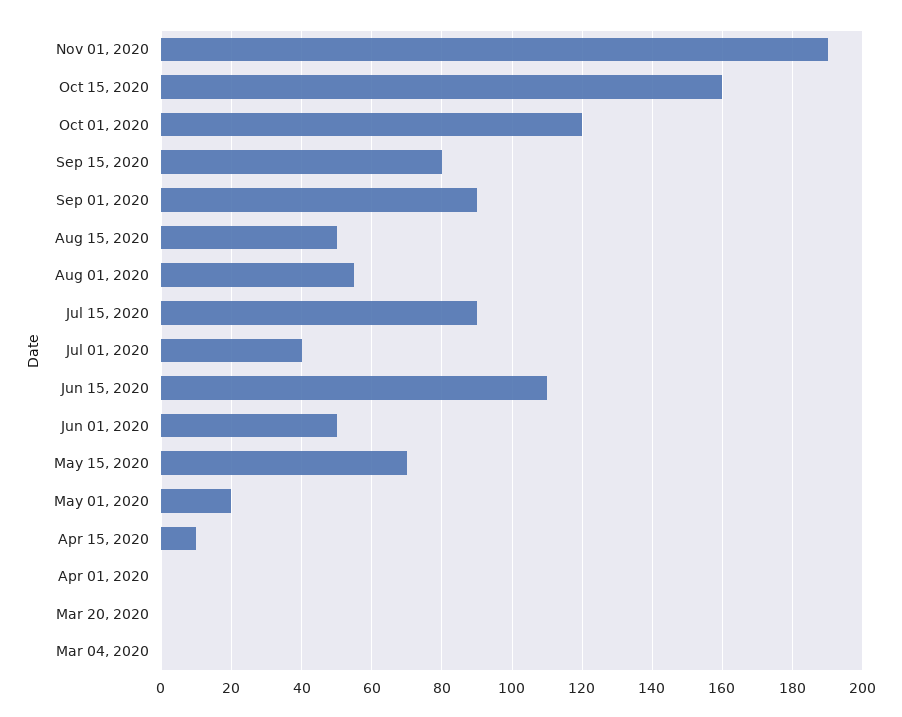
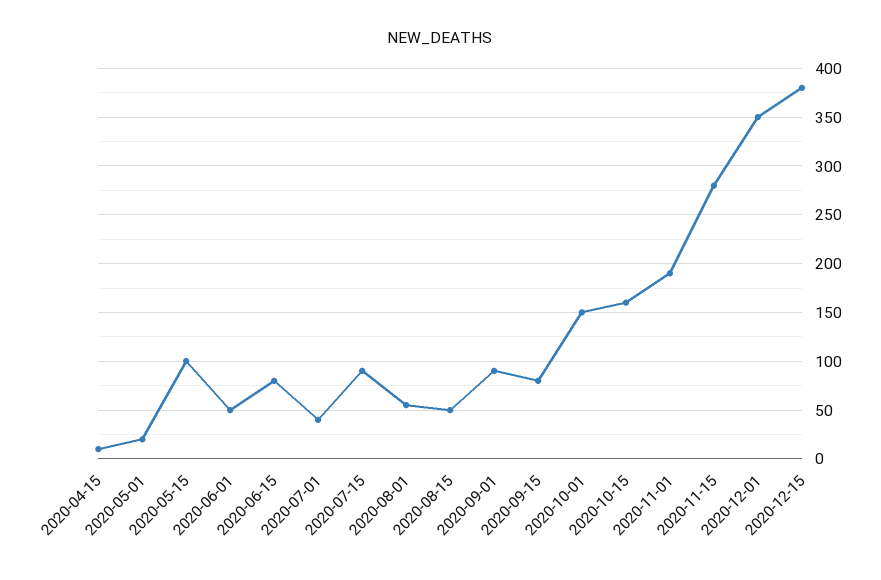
Oct 01, 2020: 120 -> 150
Jun 15, 2020: 110 -> 80
May 15, 2020: 70 -> 100
Apr 01, 2020: 0 -> none
Mar 20, 2020: 0 -> none
Mar 04, 2020: 0 -> none
2020-11-15: none -> 280
2020-12-01: none -> 350
2020-12-15: none -> 380

